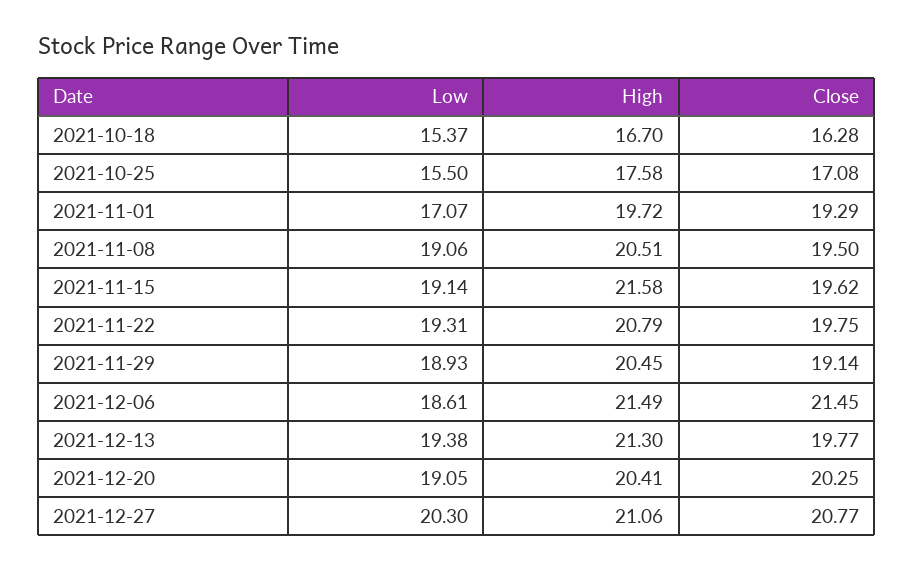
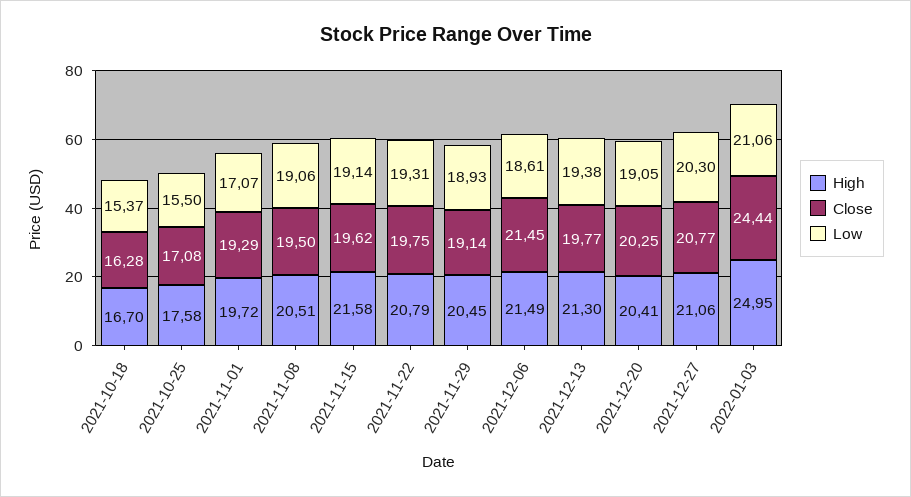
High, 2022-01-03: none -> 24.95
Close, 2022-01-03: none -> 24.44
Low, 2022-01-03: none -> 21.06

